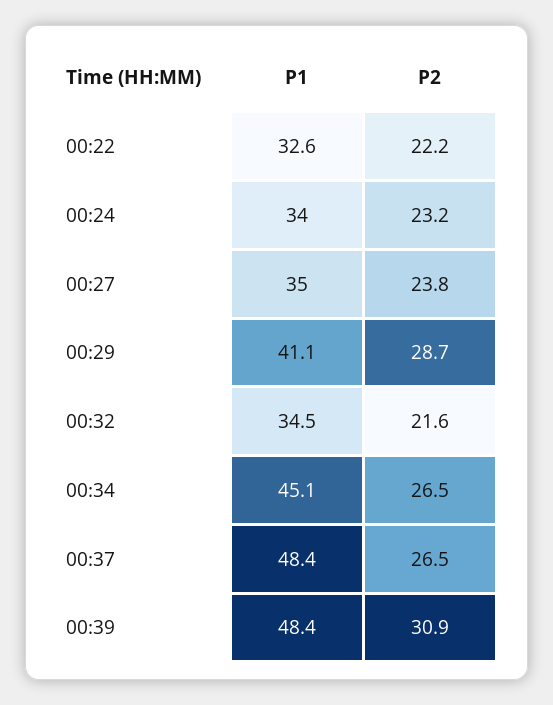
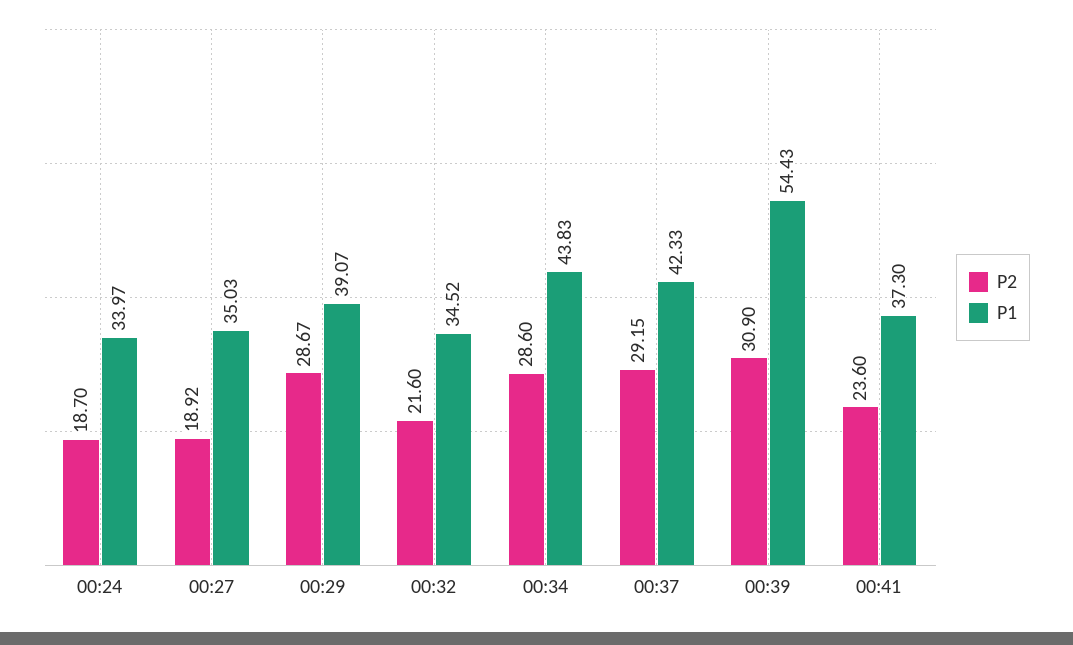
P1, 00:22: 32.6 -> none
P2, 00:22: 22.2 -> none
P2, 00:24: 23.2 -> 18.7
P2, 00:27: 23.8 -> 18.92
P1, 00:29: 41.1 -> 39.07
P1, 00:34: 45.1 -> 43.83
P2, 00:34: 26.5 -> 28.6
P1, 00:37: 48.4 -> 42.33
P2, 00:37: 26.5 -> 29.15
P1, 00:39: 48.4 -> 54.43
P2, 00:41: none -> 23.6
P1, 00:41: none -> 37.3

